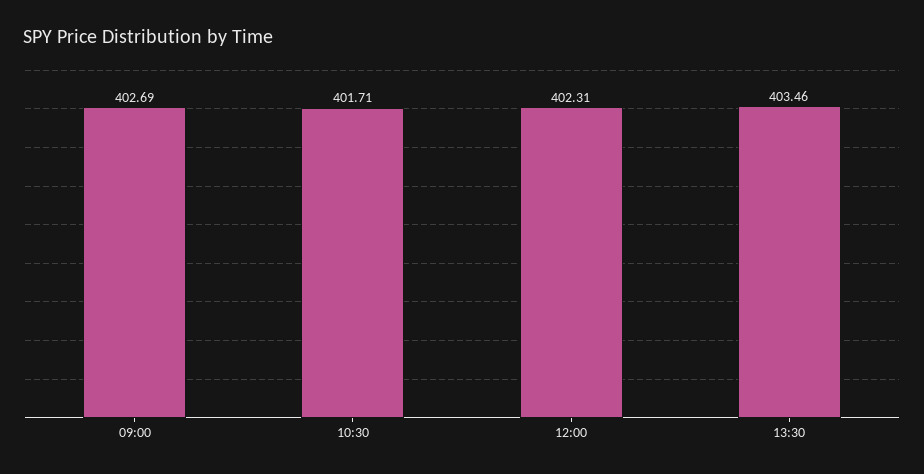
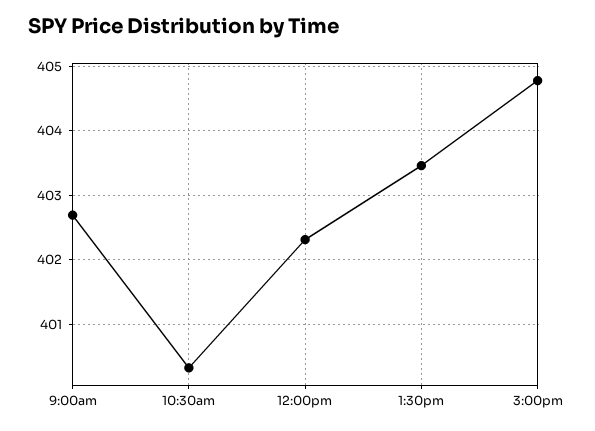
10:30: 401.71 -> 400.3
3:00pm: none -> 404.8

